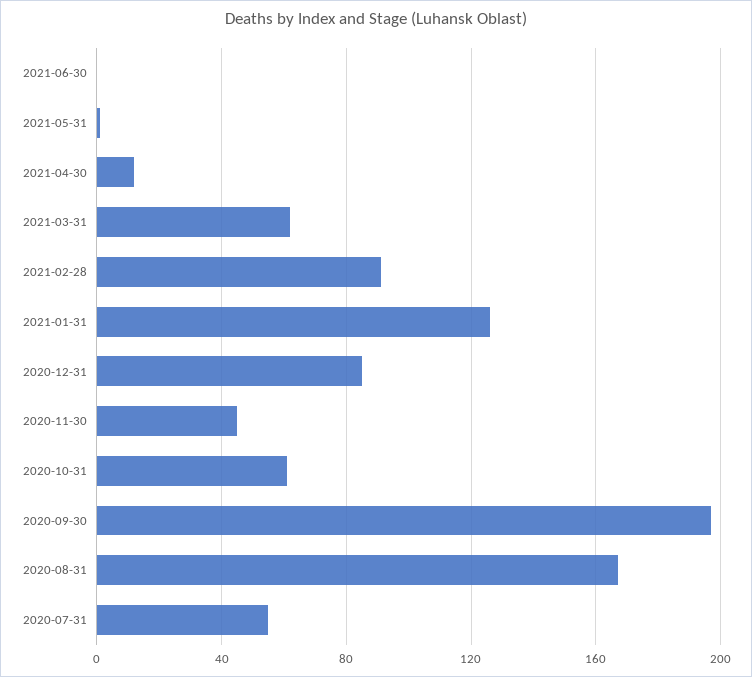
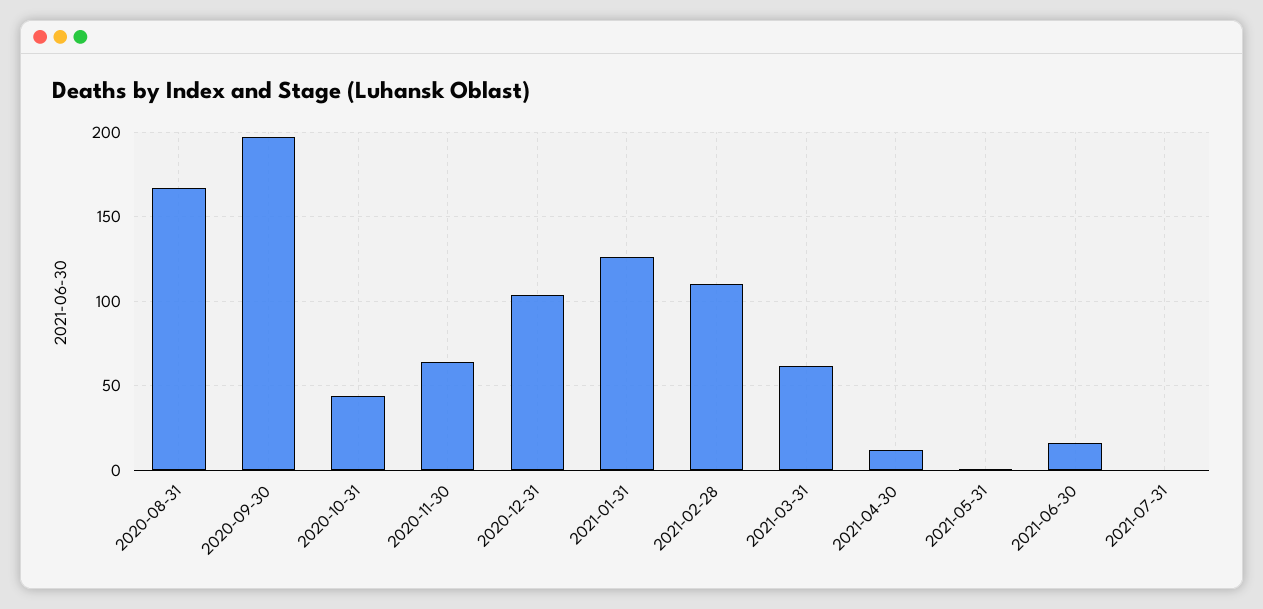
2021-06-30: 0 -> 15
2021-02-28: 90 -> 110
2020-12-31: 85 -> 105
2020-11-30: 45 -> 65
2020-10-31: 60 -> 45
2020-07-31: 55 -> none
2021-07-31: none -> 0

